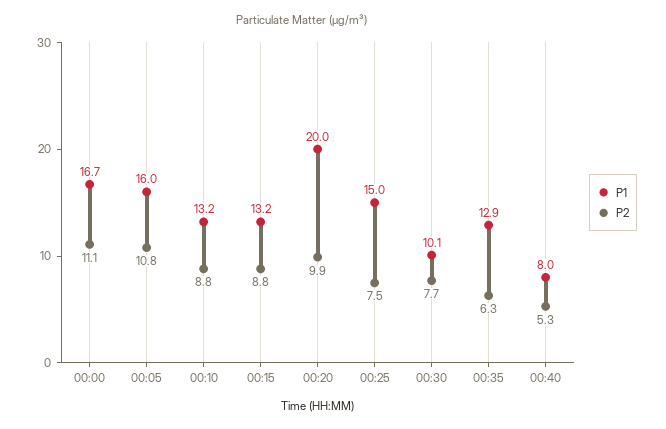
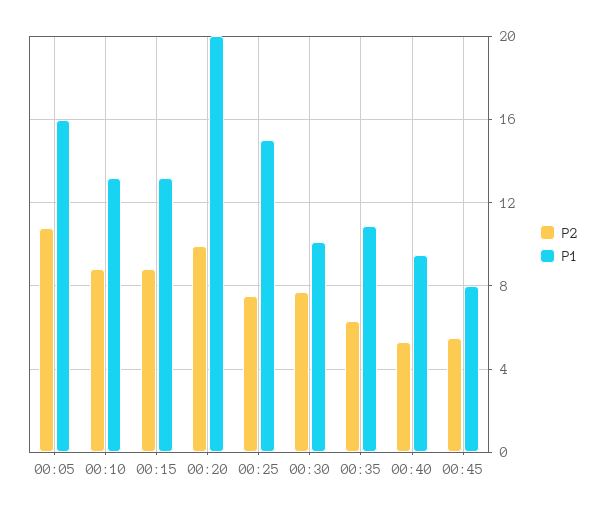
P1, 00:00: 16.7 -> none
P2, 00:00: 11.1 -> none
P1, 00:35: 12.9 -> 11
P1, 00:40: 8 -> 9.5
P2, 00:45: none -> 5.5
P1, 00:45: none -> 8

